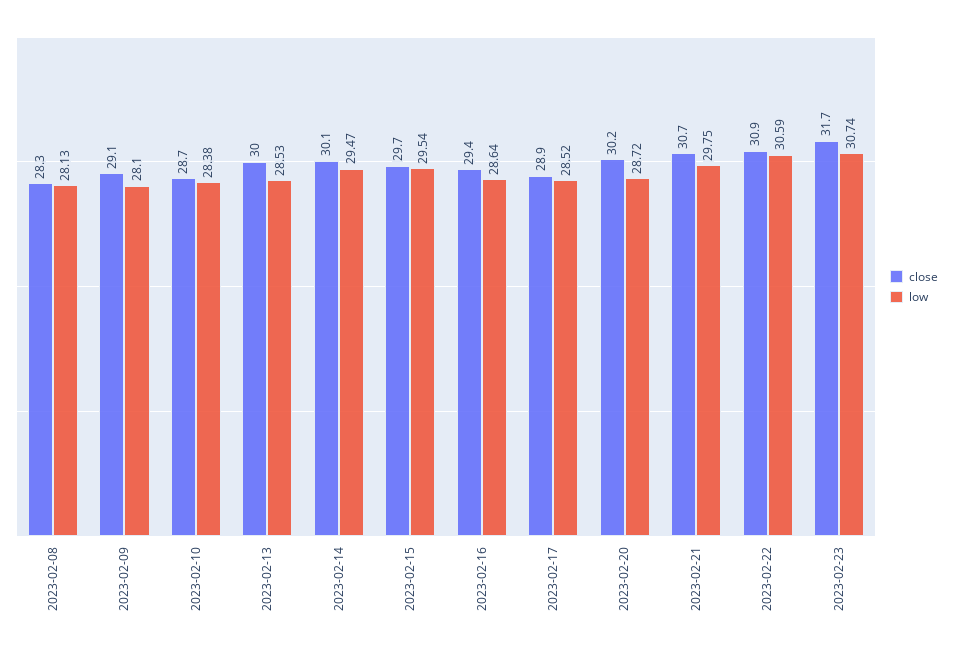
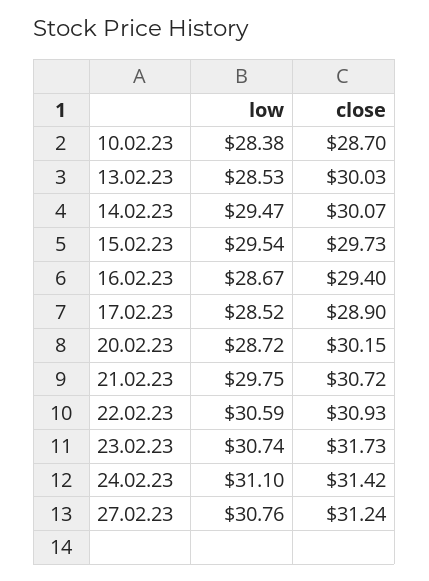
close, 2023-02-08: 28.3 -> none
low, 2023-02-08: 28.13 -> none
close, 2023-02-09: 29.1 -> none
low, 2023-02-09: 28.1 -> none
low, 2023-02-16: 28.64 -> 28.67
low, 24.02.23: none -> 31.1
close, 24.02.23: none -> 31.42
low, 27.02.23: none -> 30.76
close, 27.02.23: none -> 31.24

